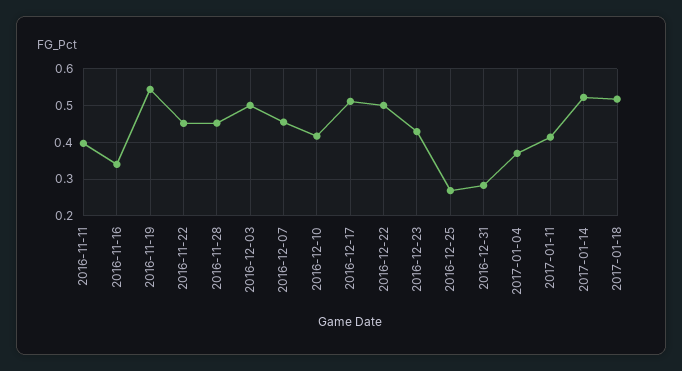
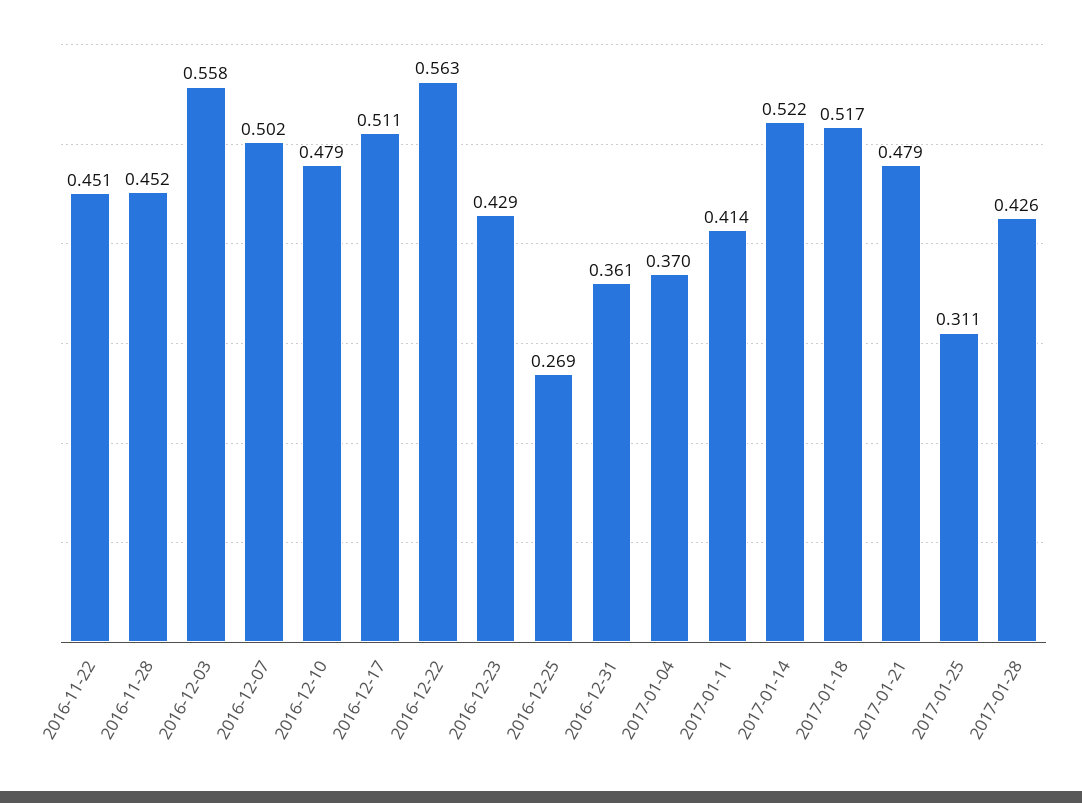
2016-11-11: 0.4 -> none
2016-11-16: 0.34 -> none
2016-11-19: 0.54 -> none
2016-12-03: 0.5 -> 0.558
2016-12-07: 0.46 -> 0.502
2016-12-10: 0.42 -> 0.479
2016-12-22: 0.5 -> 0.563
2016-12-31: 0.28 -> 0.361
2017-01-21: none -> 0.479
2017-01-25: none -> 0.311
2017-01-28: none -> 0.426

